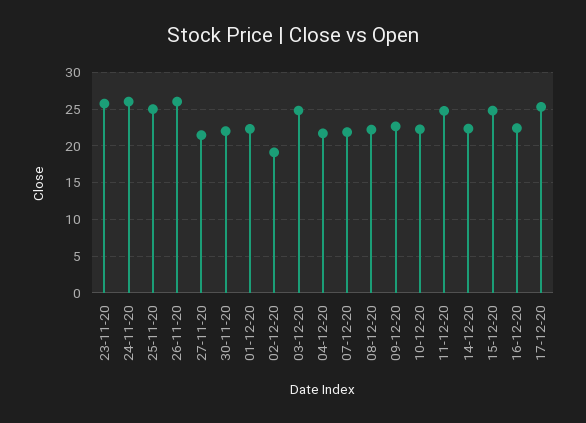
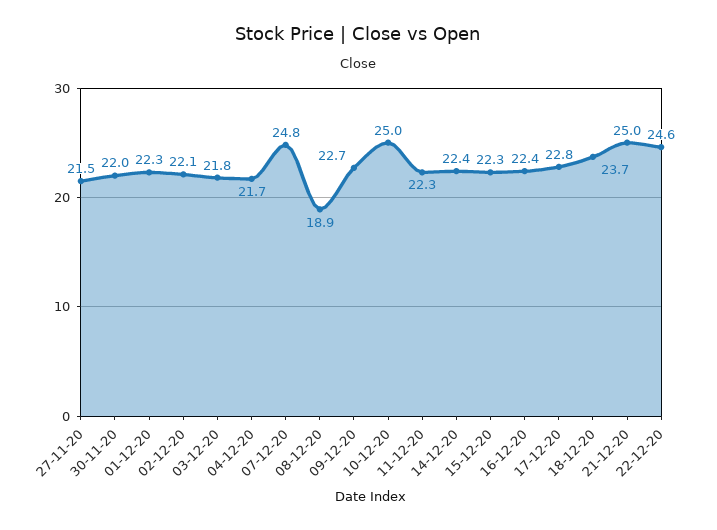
23-11-20: 26 -> none
24-11-20: 26 -> none
25-11-20: 25 -> none
26-11-20: 26 -> none
02-12-20: 19 -> 22.1
03-12-20: 25 -> 21.8
07-12-20: 22 -> 24.8
08-12-20: 22 -> 18.9
10-12-20: 22 -> 25
11-12-20: 25 -> 22.3
15-12-20: 25 -> 22.3
17-12-20: 25 -> 22.8
18-12-20: none -> 23.7
21-12-20: none -> 25
22-12-20: none -> 24.6

